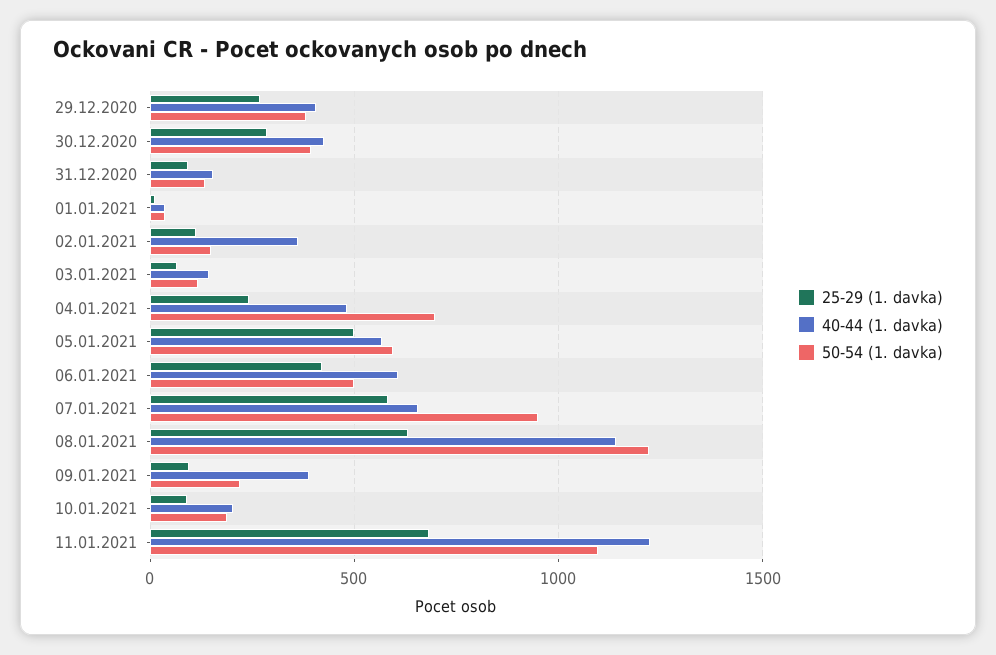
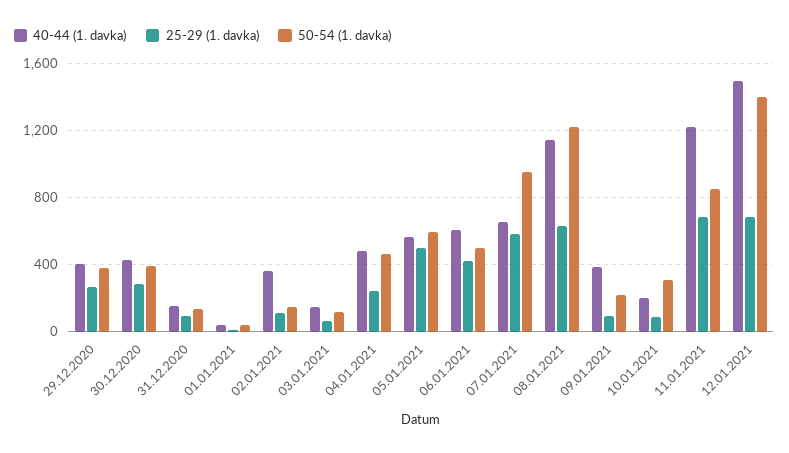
50-54 (1. davka), 04.01.2021: 700 -> 450
50-54 (1. davka), 10.01.2021: 200 -> 300
50-54 (1. davka), 11.01.2021: 1100 -> 850
40-44 (1. davka), 12.01.2021: none -> 1500
25-29 (1. davka), 12.01.2021: none -> 700
50-54 (1. davka), 12.01.2021: none -> 1400

